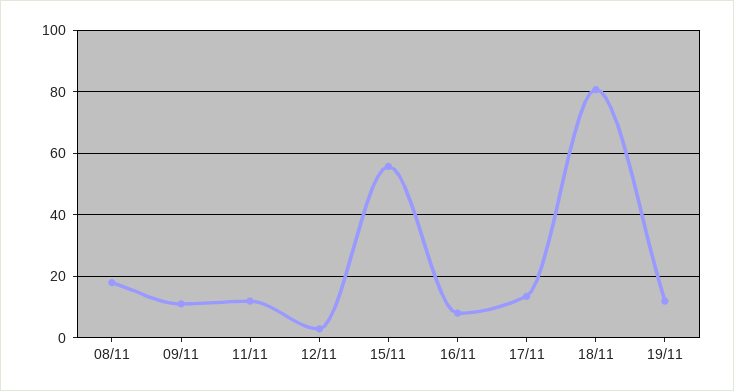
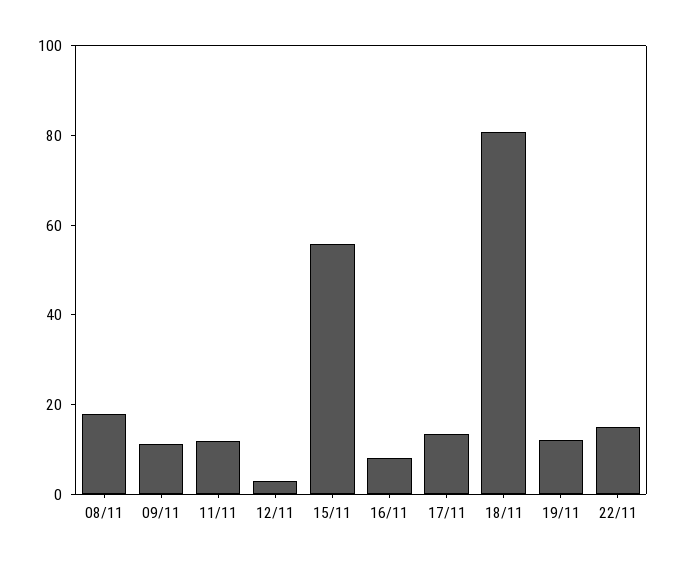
22/11: none -> 15

